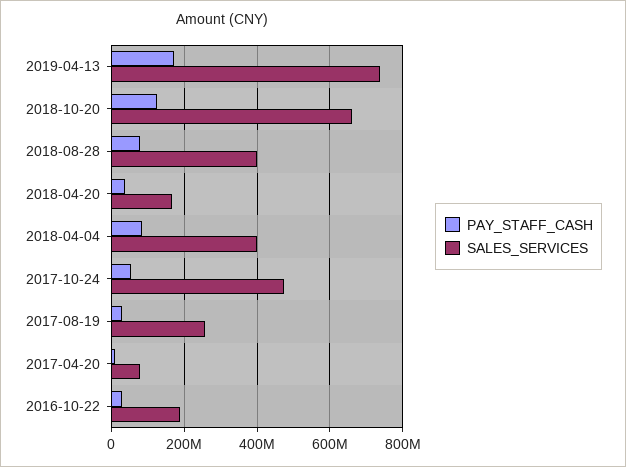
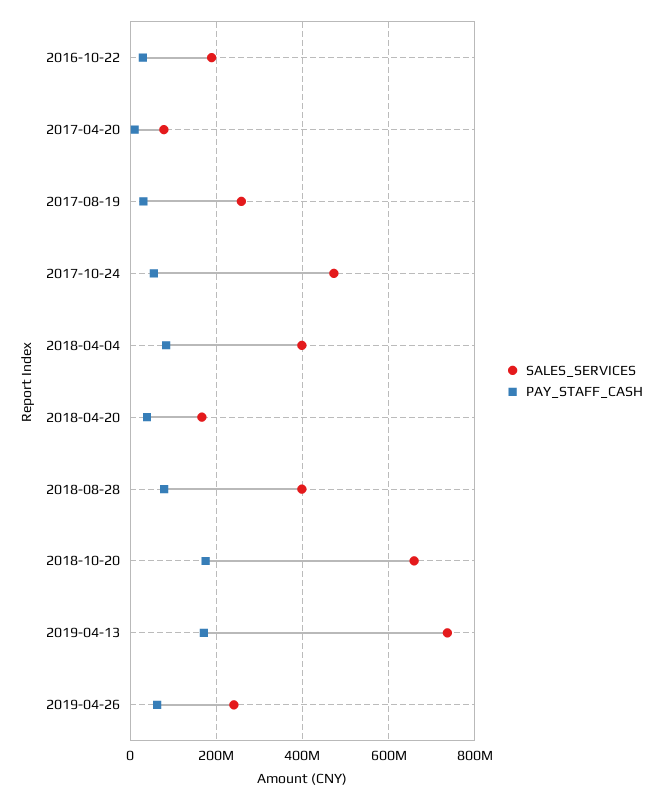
PAY_STAFF_CASH, 2018-10-20: 120000000 -> 180000000
SALES_SERVICES, 2019-04-26: none -> 240000000
PAY_STAFF_CASH, 2019-04-26: none -> 60000000

